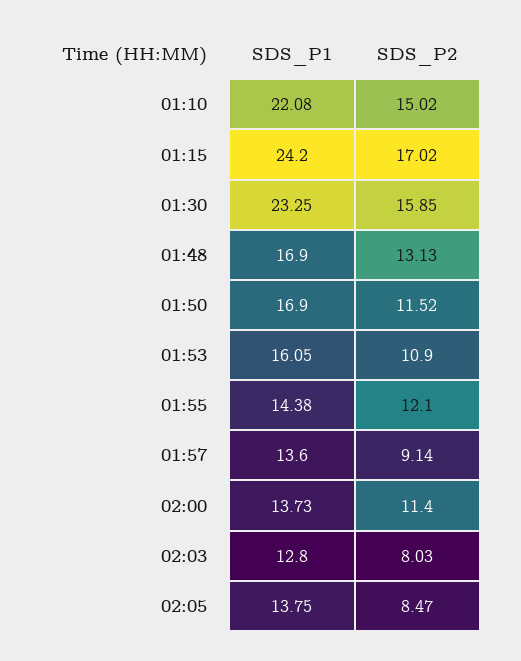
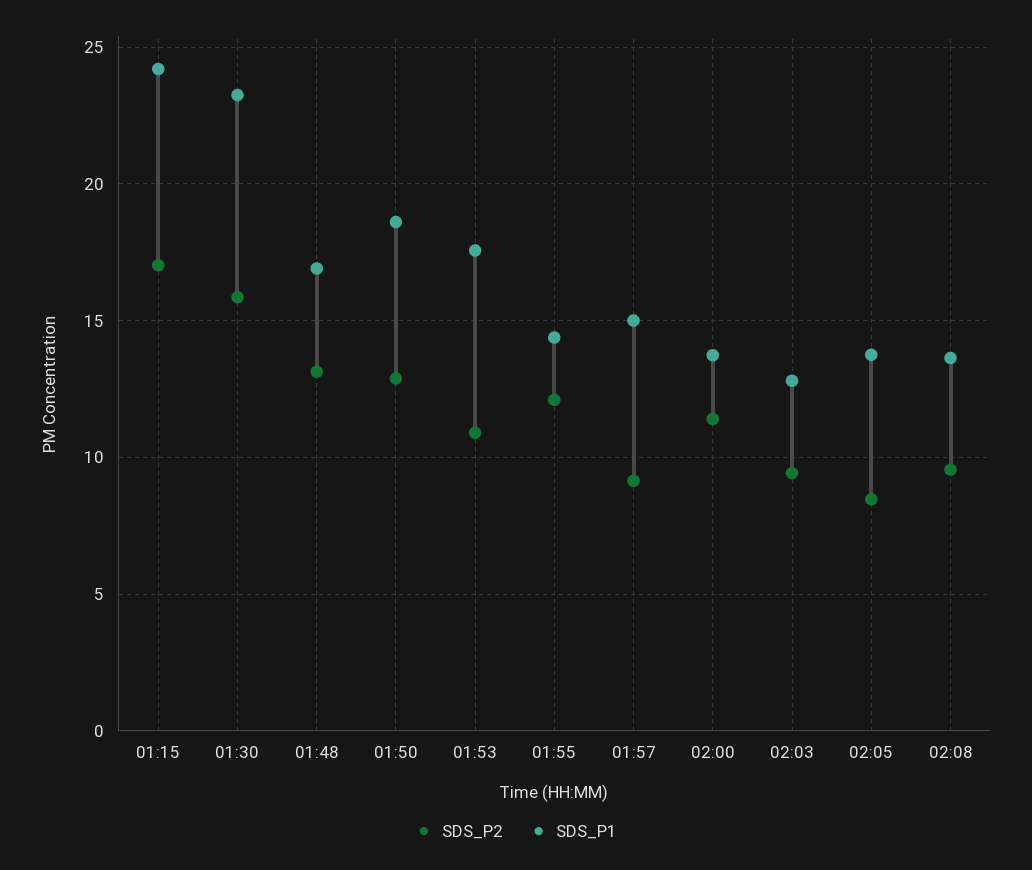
SDS_P1, 01:10: 22.08 -> none
SDS_P2, 01:10: 15.02 -> none
SDS_P1, 01:50: 16.9 -> 18.5
SDS_P2, 01:50: 11.52 -> 13
SDS_P1, 01:53: 16.05 -> 17.5
SDS_P1, 01:57: 13.6 -> 15
SDS_P2, 02:03: 8.03 -> 9.5
SDS_P2, 02:08: none -> 9.5
SDS_P1, 02:08: none -> 13.5

